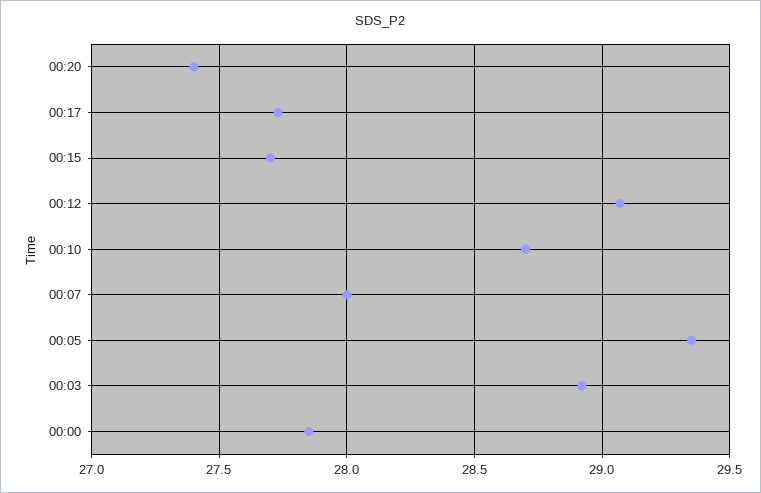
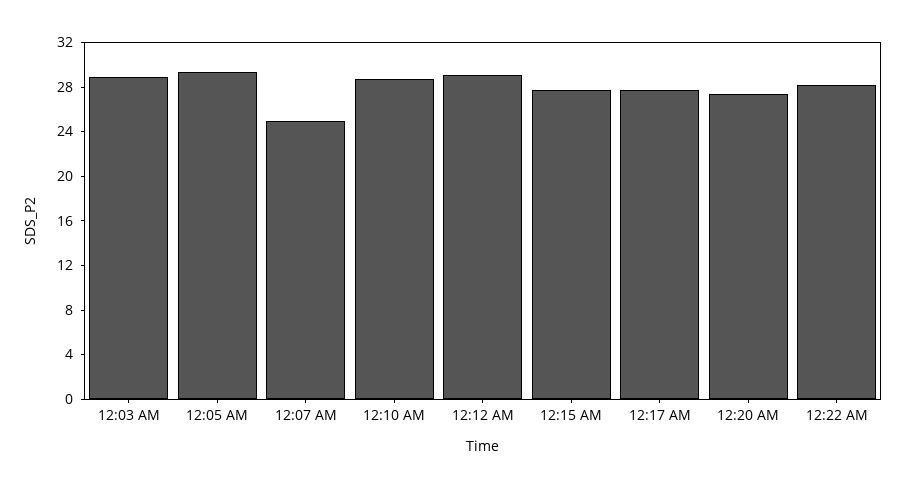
00:07: 28 -> 25
00:00: 27.85 -> none
12:22 AM: none -> 28

